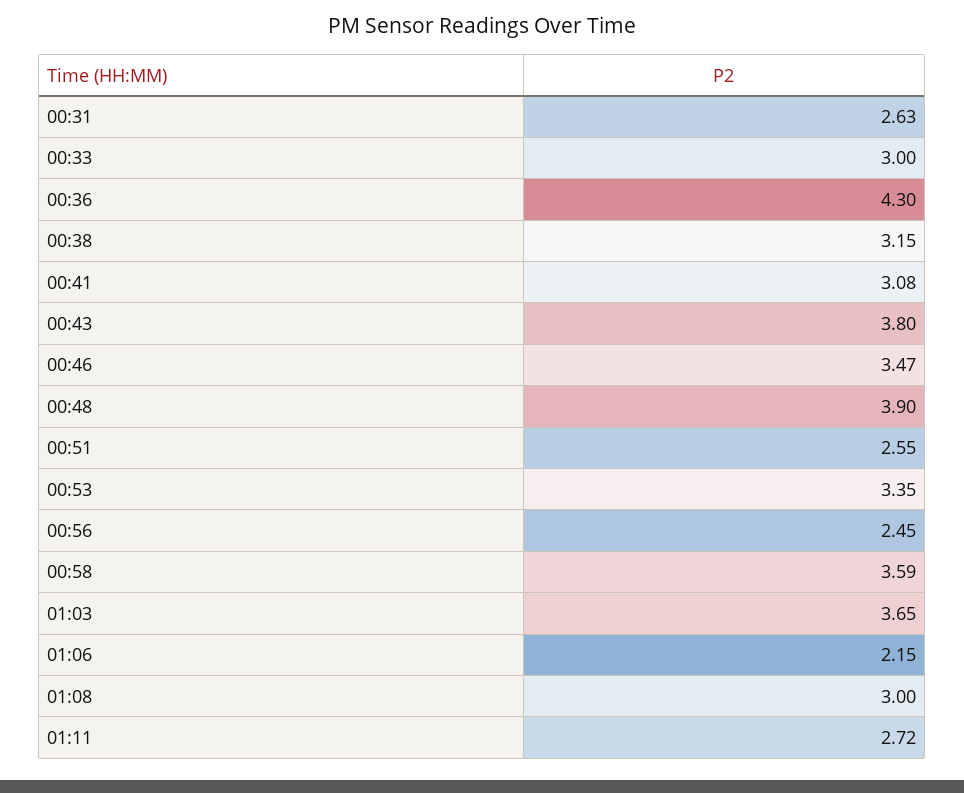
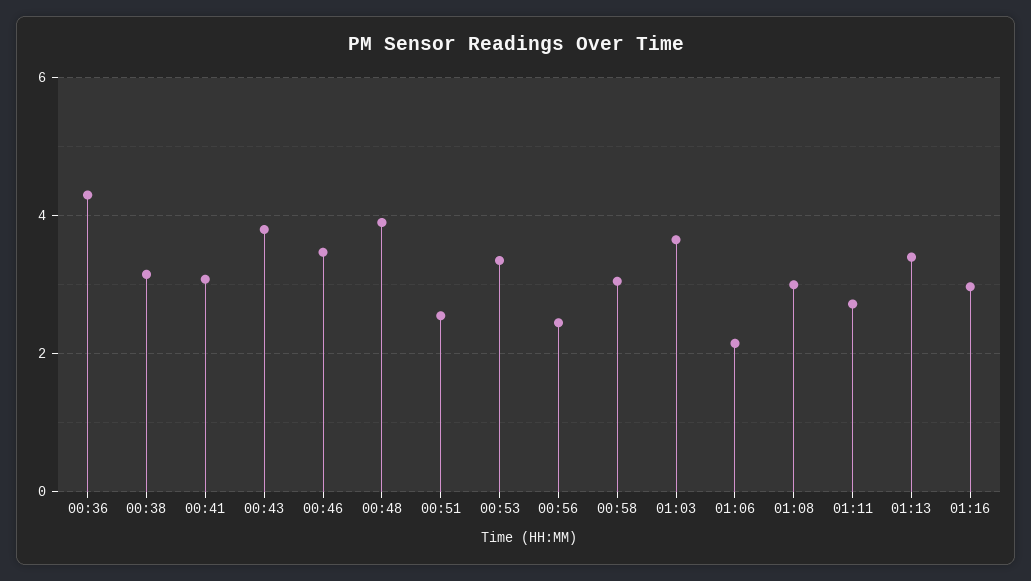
00:31: 2.63 -> none
00:33: 3 -> none
00:58: 3.59 -> 3
01:13: none -> 3.4
01:16: none -> 3

